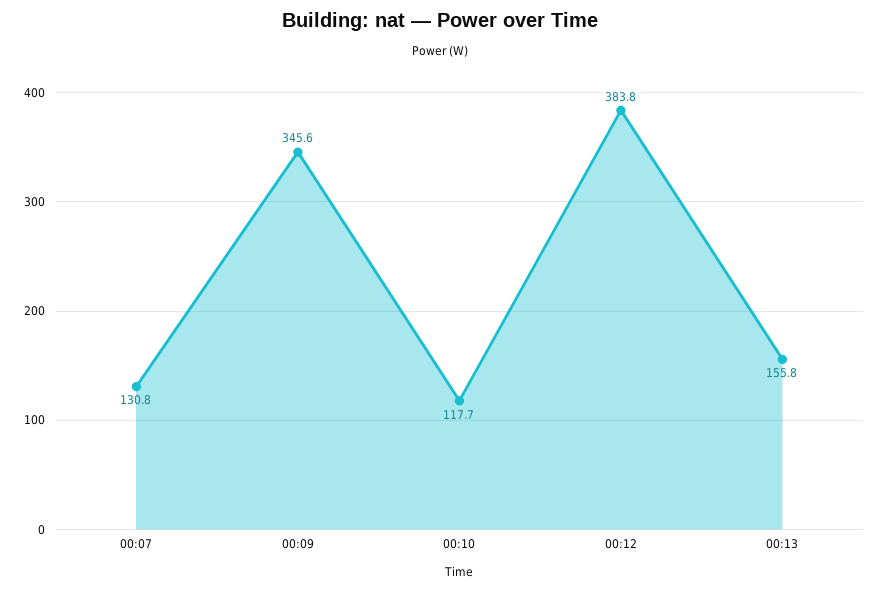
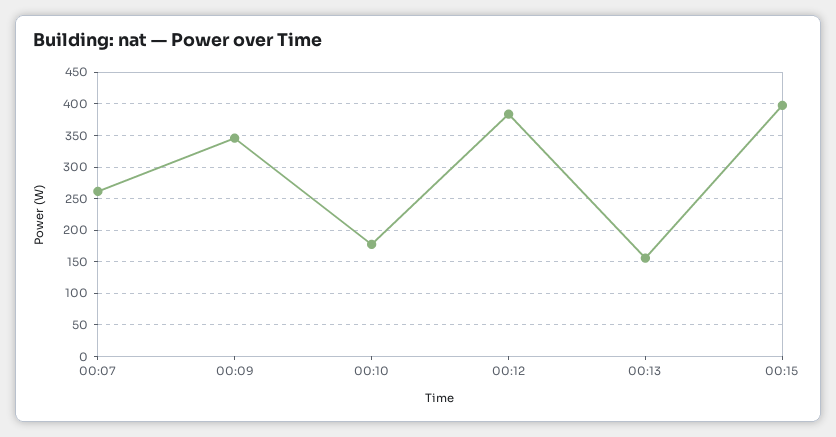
00:07: 130.8 -> 260
00:10: 117.7 -> 180
00:15: none -> 400

